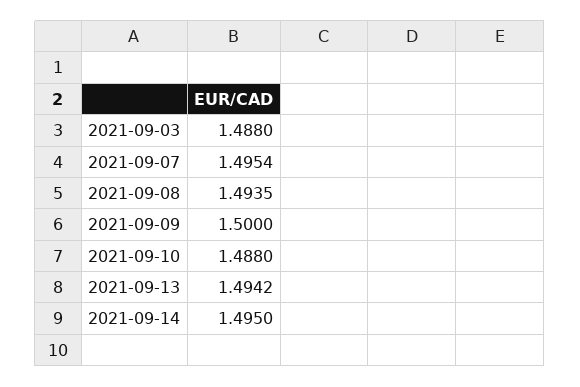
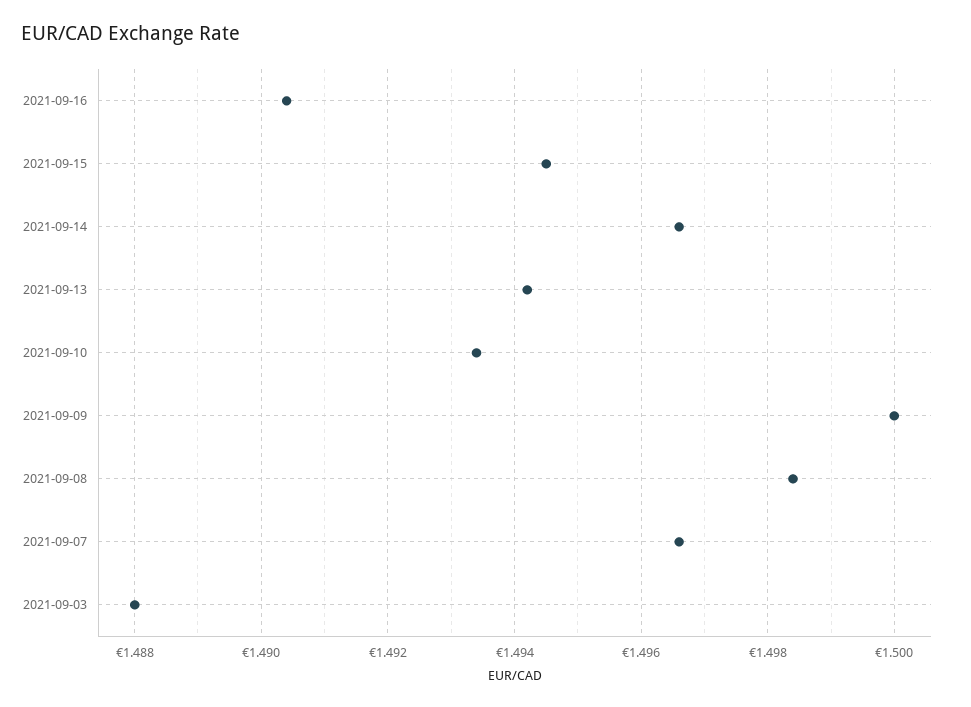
2021-09-07: 1.4954 -> 1.4965
2021-09-08: 1.4935 -> 1.4985
2021-09-10: 1.488 -> 1.4935
2021-09-14: 1.495 -> 1.4965
2021-09-16: none -> 1.4905
2021-09-15: none -> 1.4945

